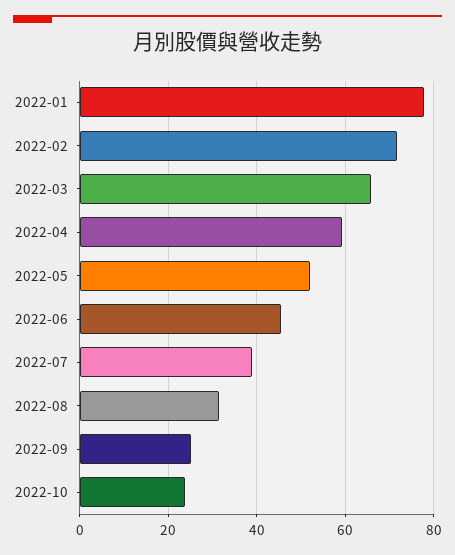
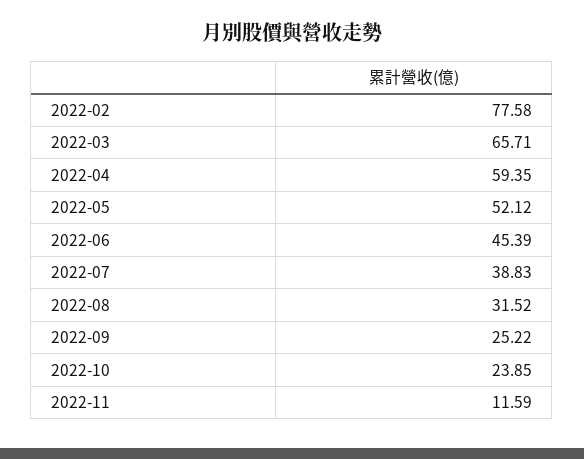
2022-01: 78 -> none
2022-02: 72 -> 77.58
2022-11: none -> 11.59

